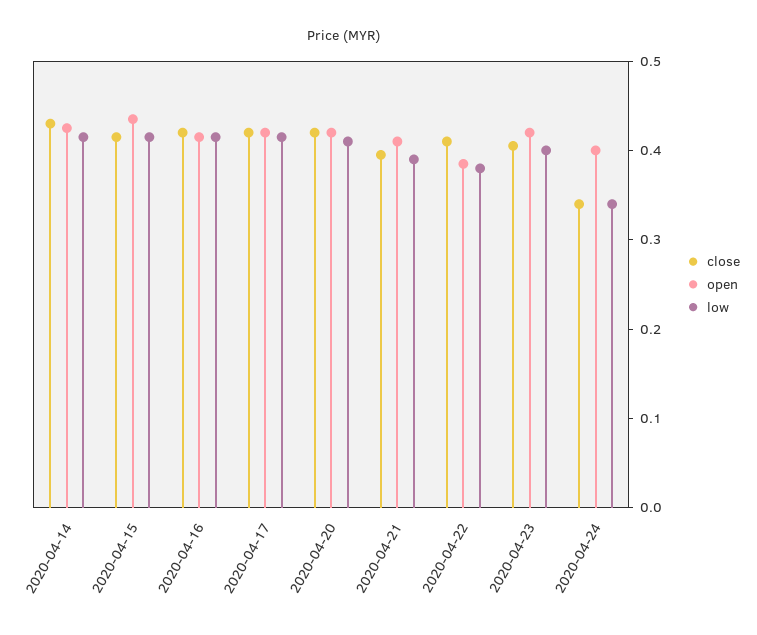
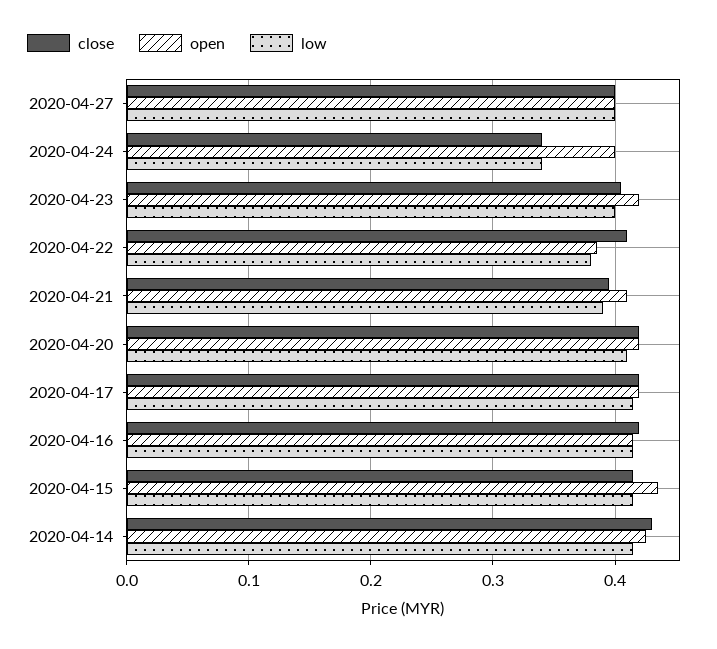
close, 2020-04-27: none -> 0.4
open, 2020-04-27: none -> 0.4
low, 2020-04-27: none -> 0.4

